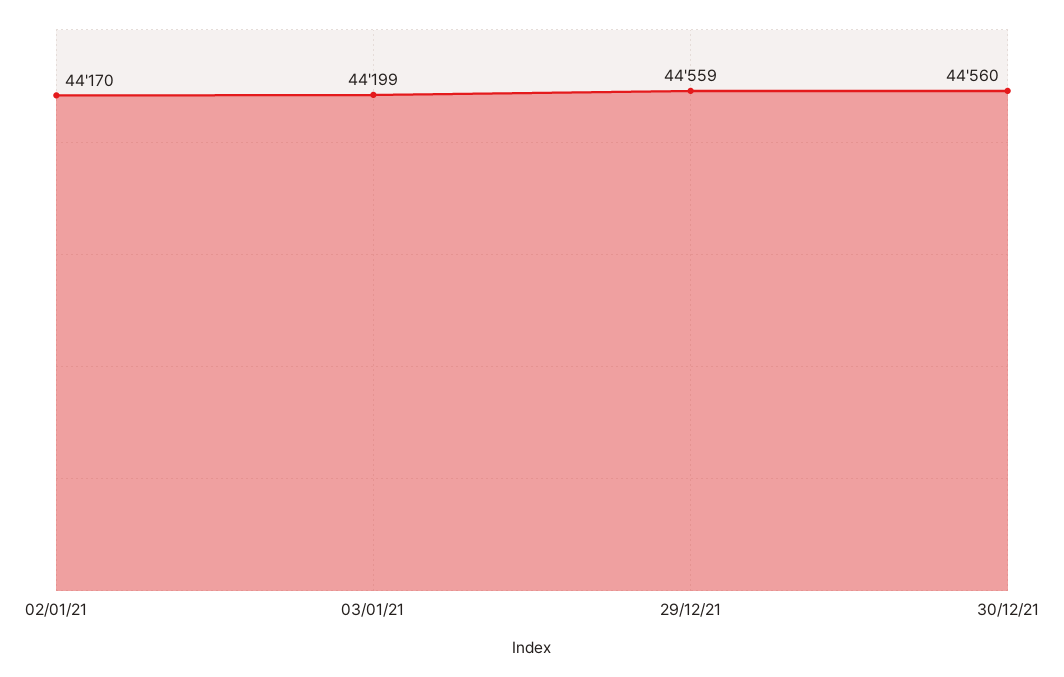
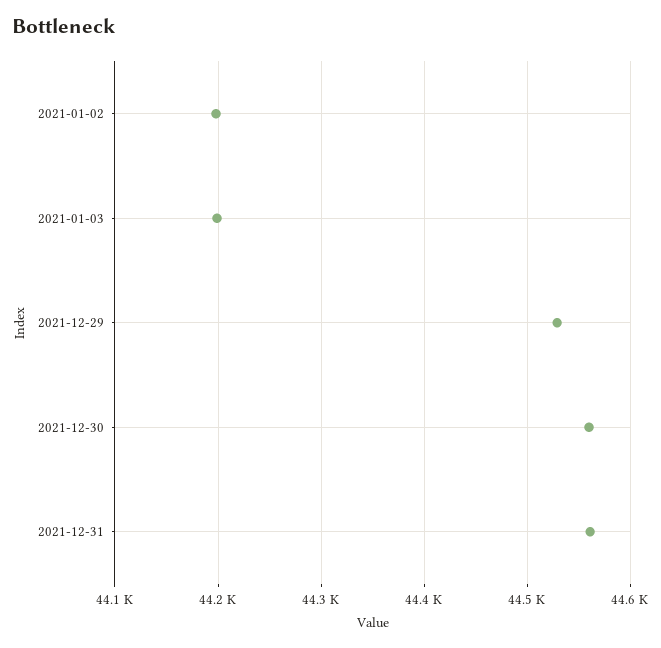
02/01/21: 44170 -> 44200
29/12/21: 44559 -> 44530
2021-12-31: none -> 44560

